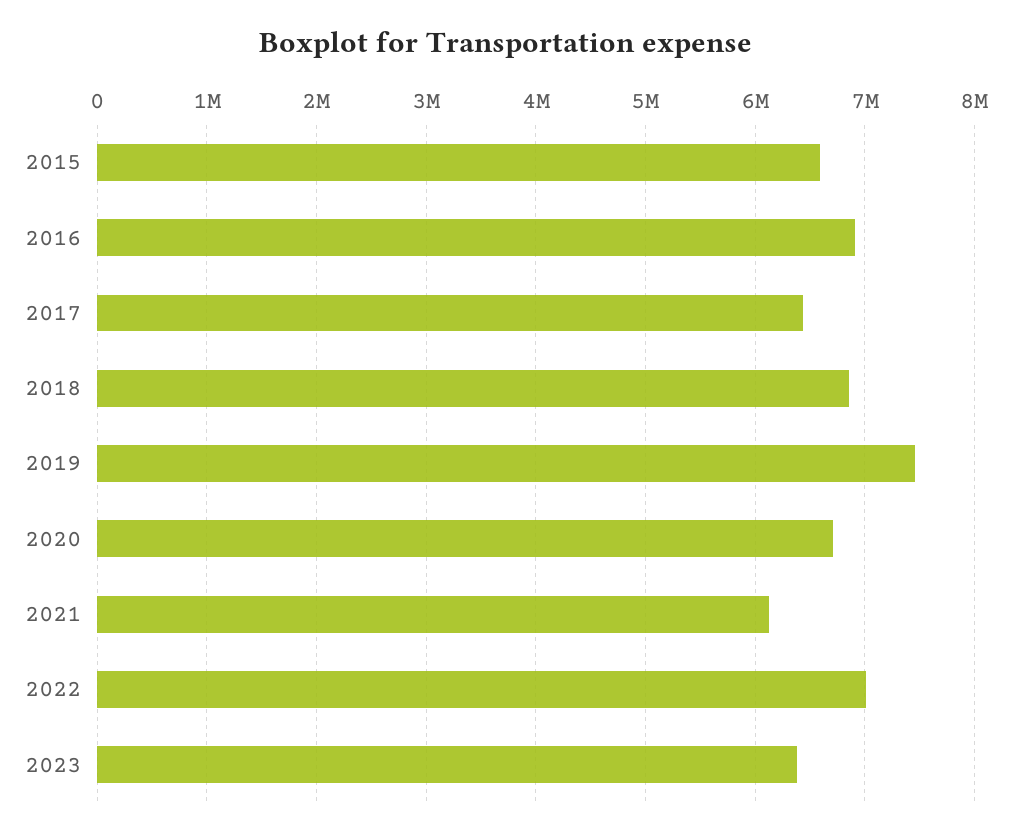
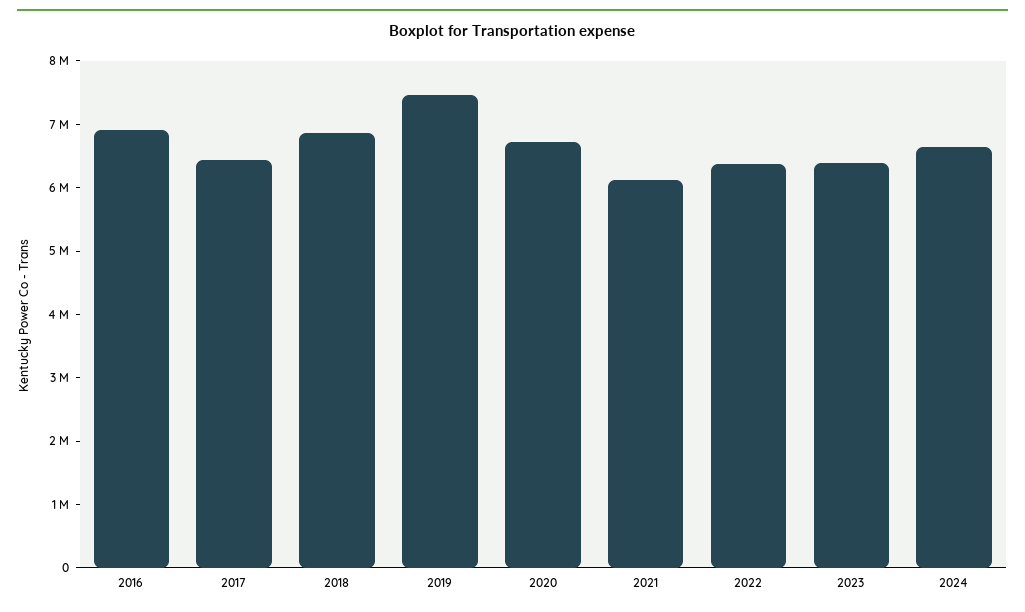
2015: 6600000 -> none
2022: 7000000 -> 6400000
2024: none -> 6600000

